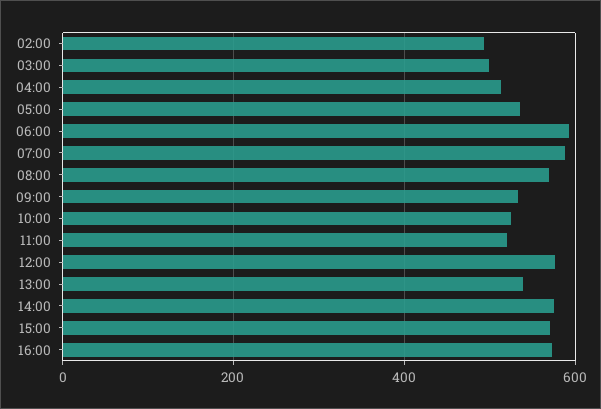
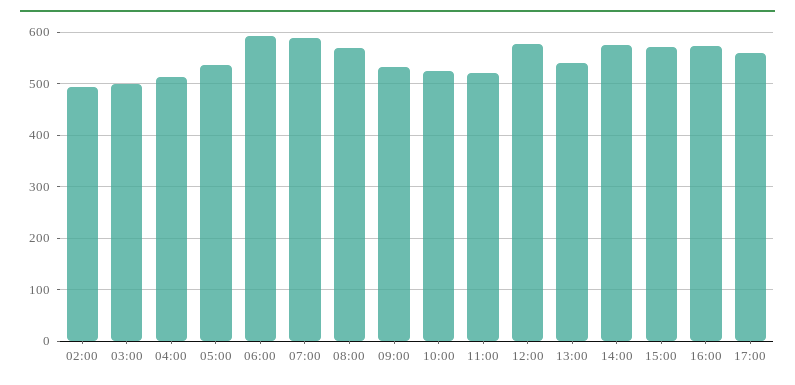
17:00: none -> 560

